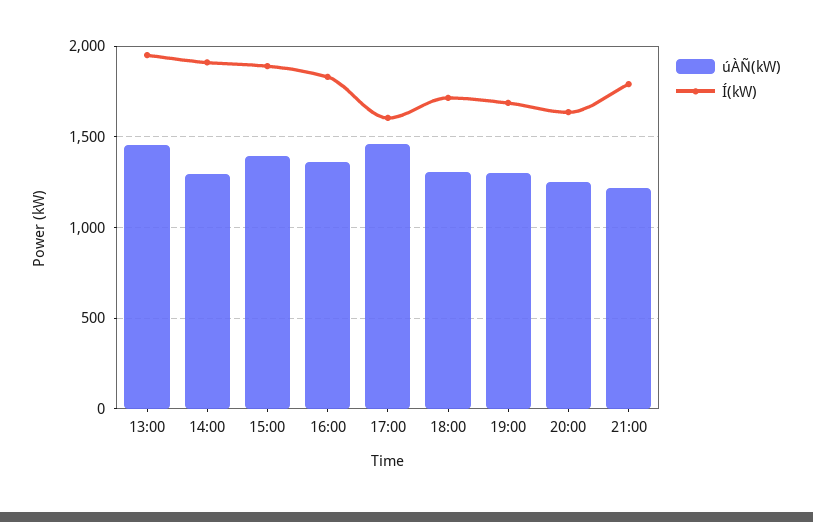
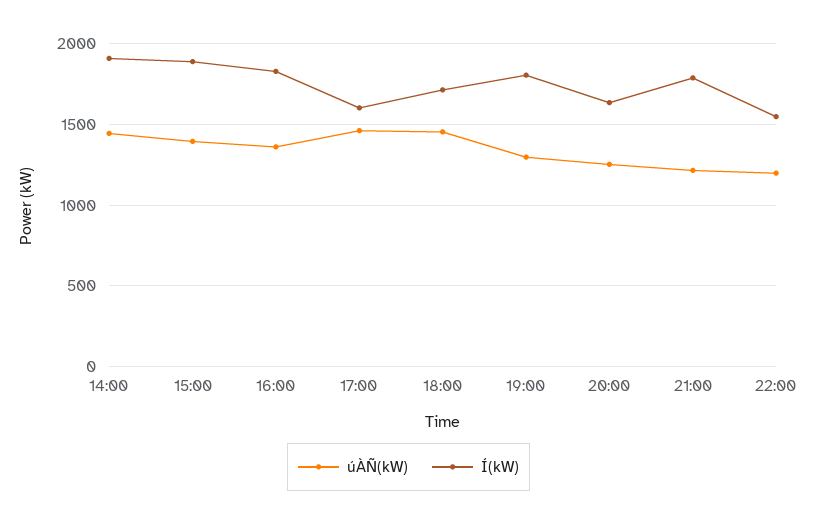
úÀÑ(kW), 13:00: 1450 -> none
Í(kW), 13:00: 1950 -> none
úÀÑ(kW), 14:00: 1300 -> 1450
úÀÑ(kW), 18:00: 1300 -> 1450
Í(kW), 19:00: 1700 -> 1800
úÀÑ(kW), 22:00: none -> 1200
Í(kW), 22:00: none -> 1550

